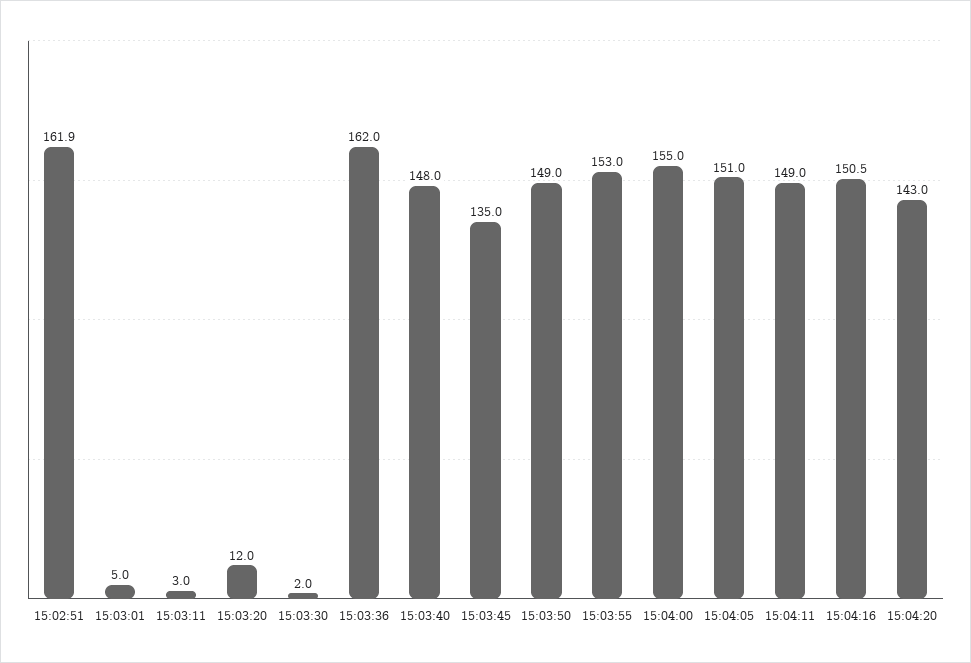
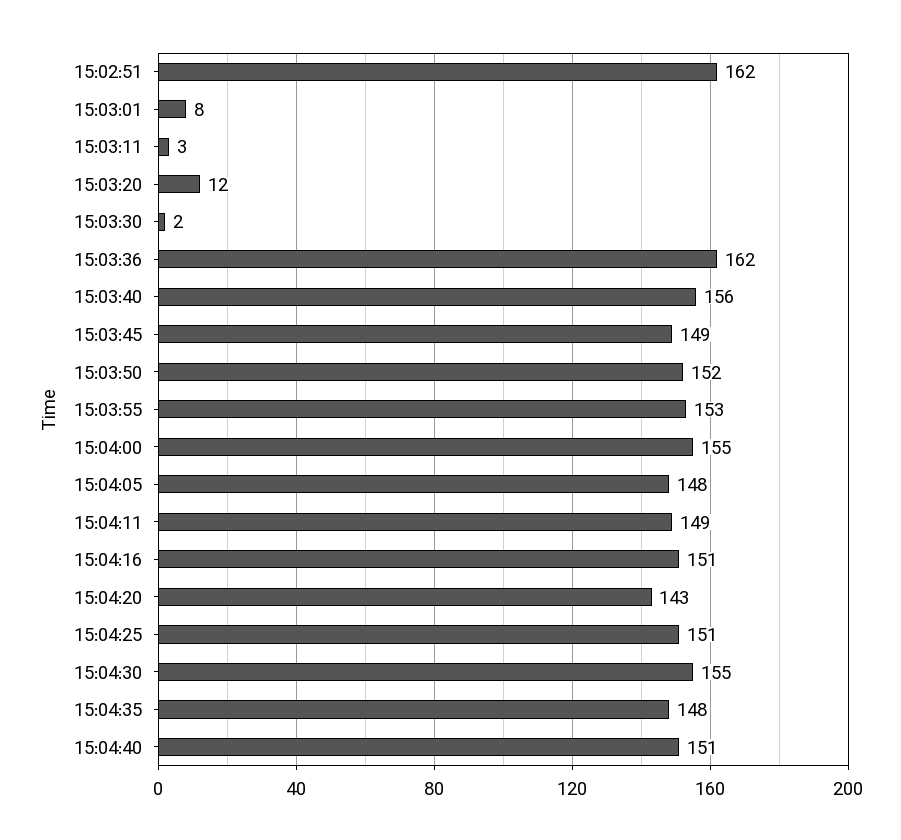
15:03:01: 5 -> 8
15:03:40: 148 -> 156
15:03:45: 135 -> 149
15:03:50: 149 -> 152
15:04:05: 151 -> 148
15:04:25: none -> 151
15:04:30: none -> 155
15:04:35: none -> 148
15:04:40: none -> 151

